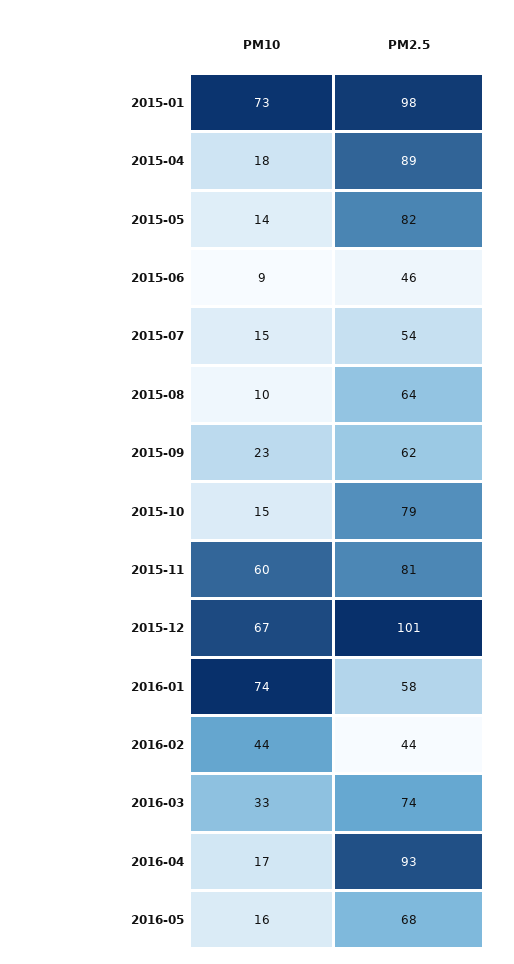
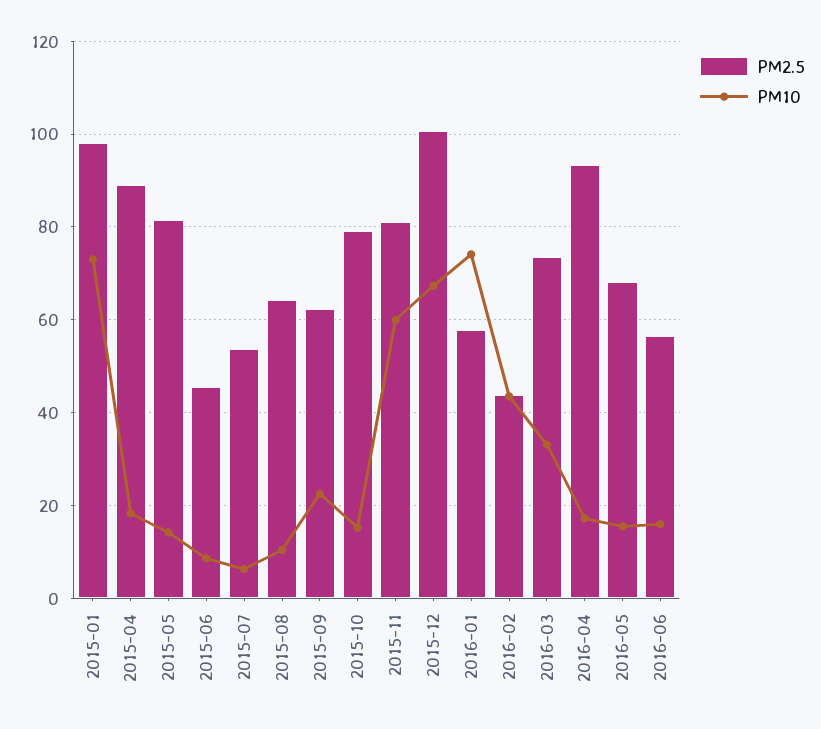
PM10, 2015-07: 15 -> 6
PM2.5, 2016-06: none -> 56
PM10, 2016-06: none -> 16

